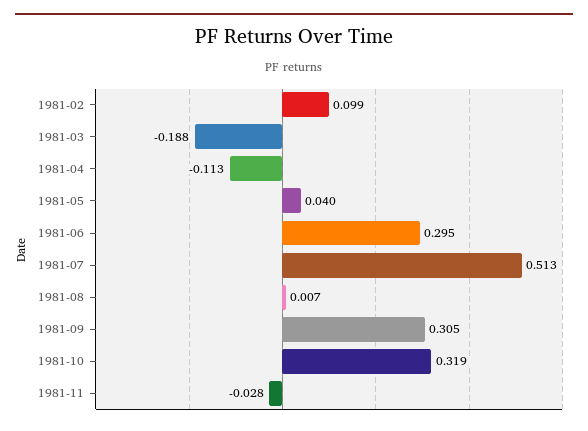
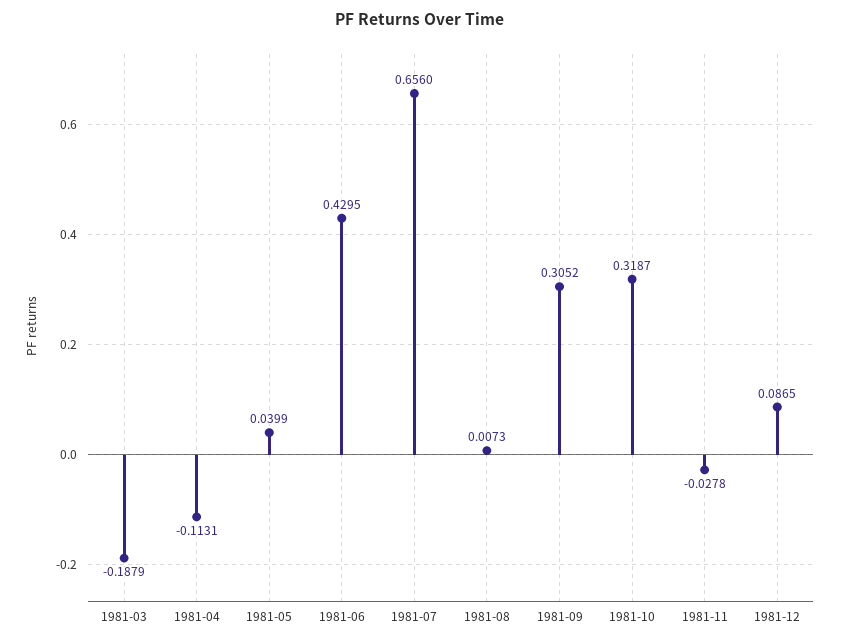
1981-02: 0.099 -> none
1981-06: 0.295 -> 0.4295
1981-07: 0.513 -> 0.656
1981-12: none -> 0.0865

